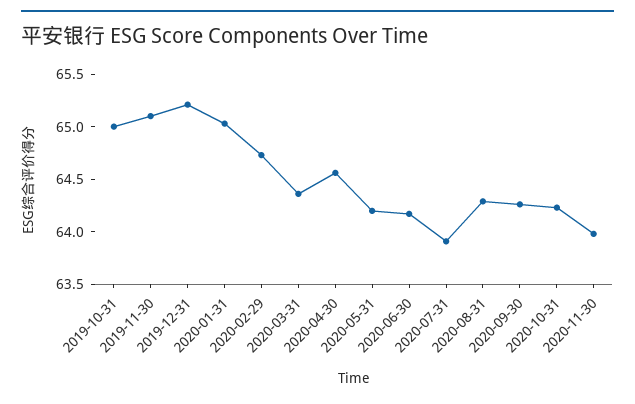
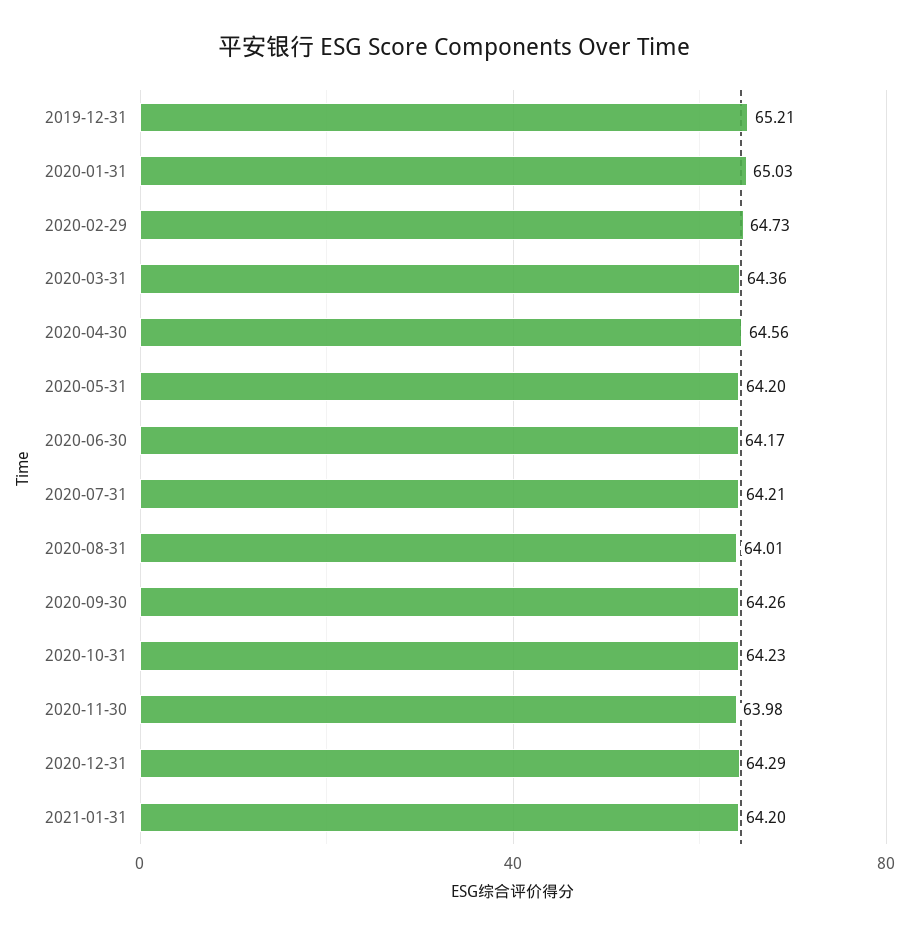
2019-10-31: 65 -> none
2019-11-30: 65.1 -> none
2020-07-31: 63.9 -> 64.21
2020-08-31: 64.3 -> 64.01
2020-12-31: none -> 64.29
2021-01-31: none -> 64.2

